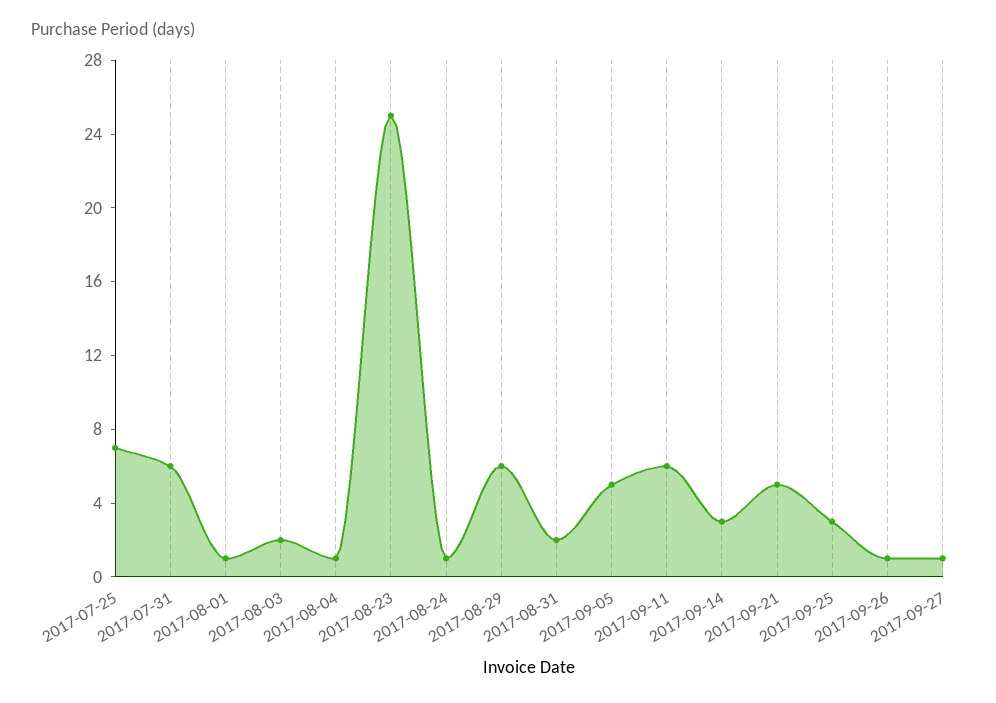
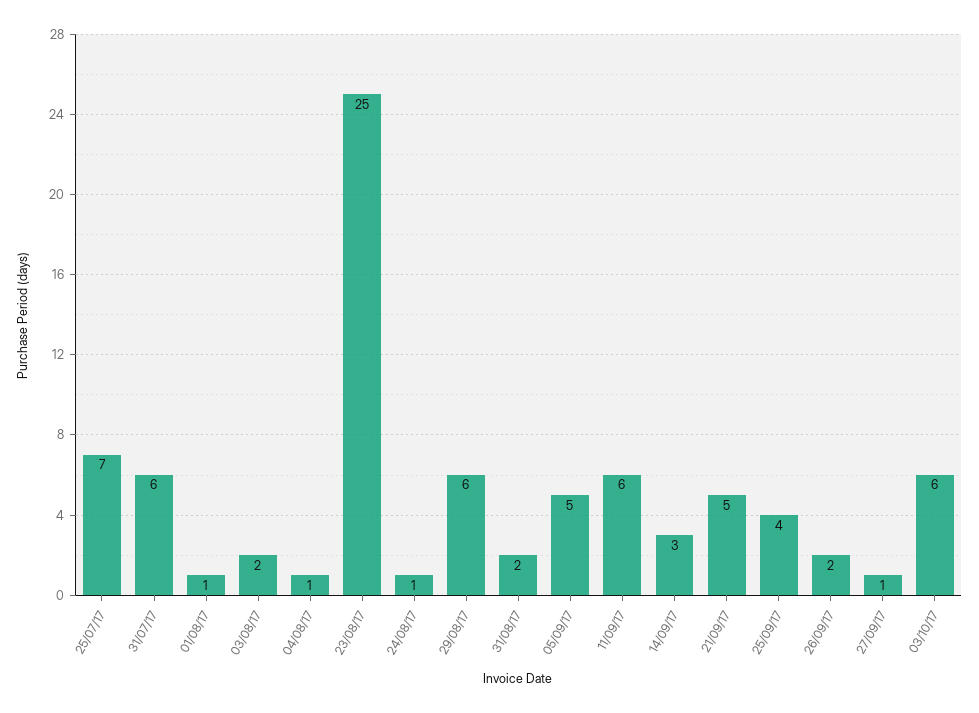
2017-09-25: 3 -> 4
2017-09-26: 1 -> 2
03/10/17: none -> 6

